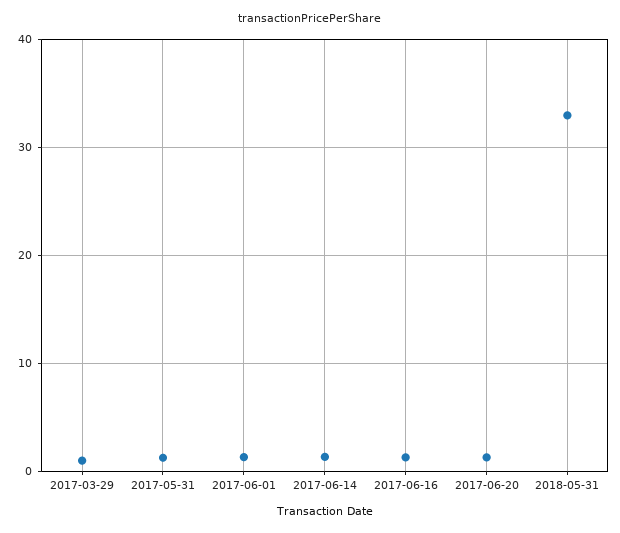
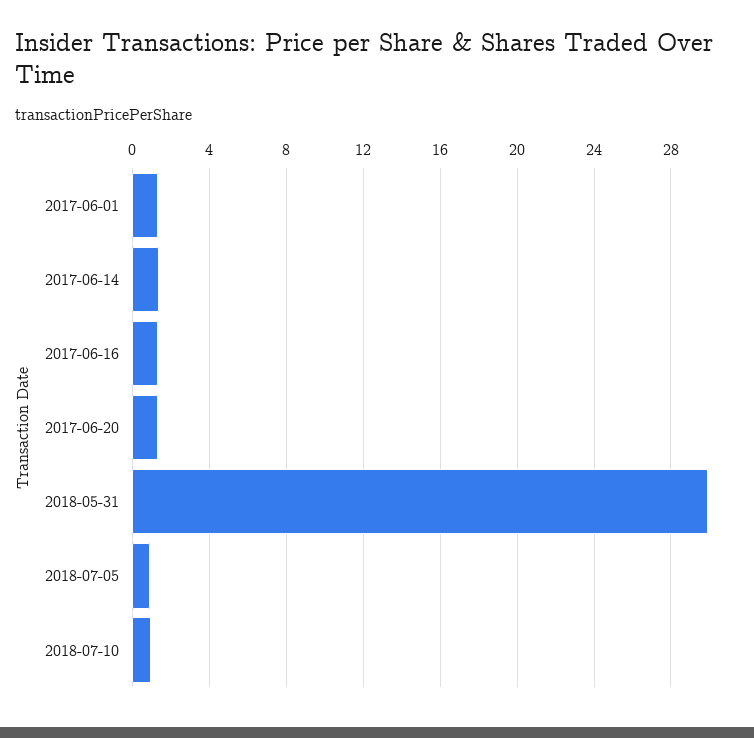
2017-03-29: 1 -> none
2017-05-31: 1 -> none
2018-05-31: 33 -> 30
2018-07-05: none -> 1
2018-07-10: none -> 1

